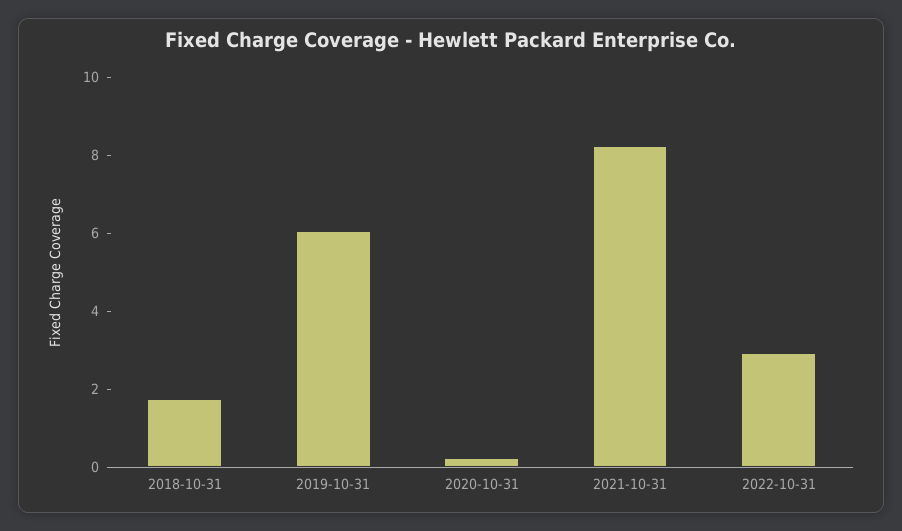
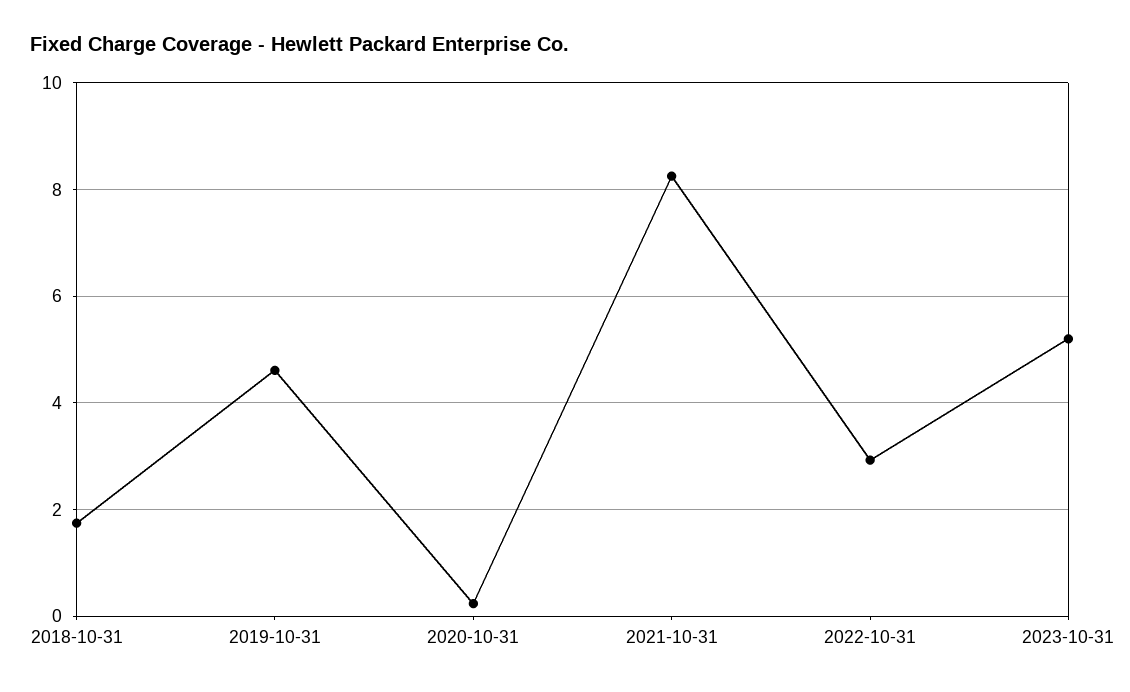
2019-10-31: 6 -> 4.6
2023-10-31: none -> 5.2

